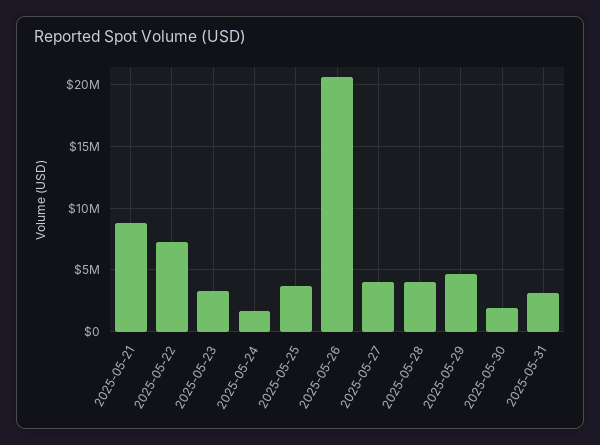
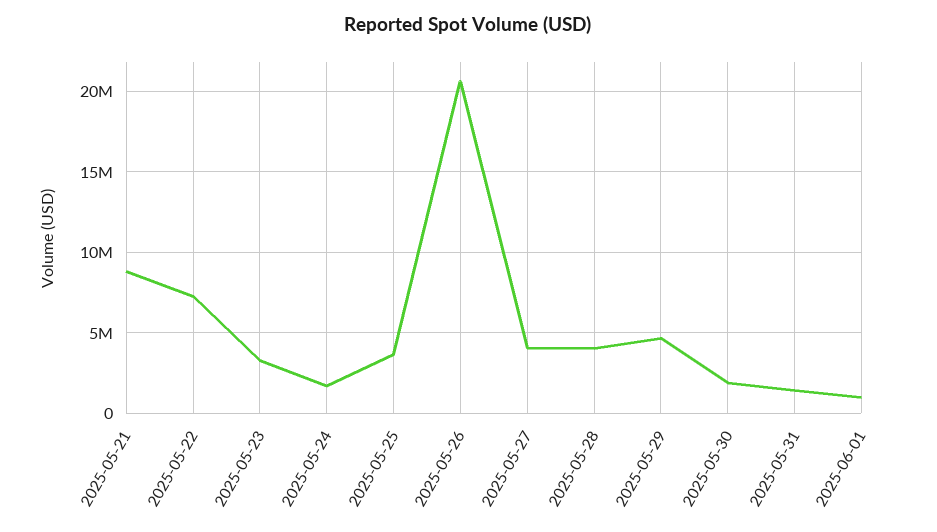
2025-05-31: 3000000 -> 1500000
2025-06-01: none -> 1000000

